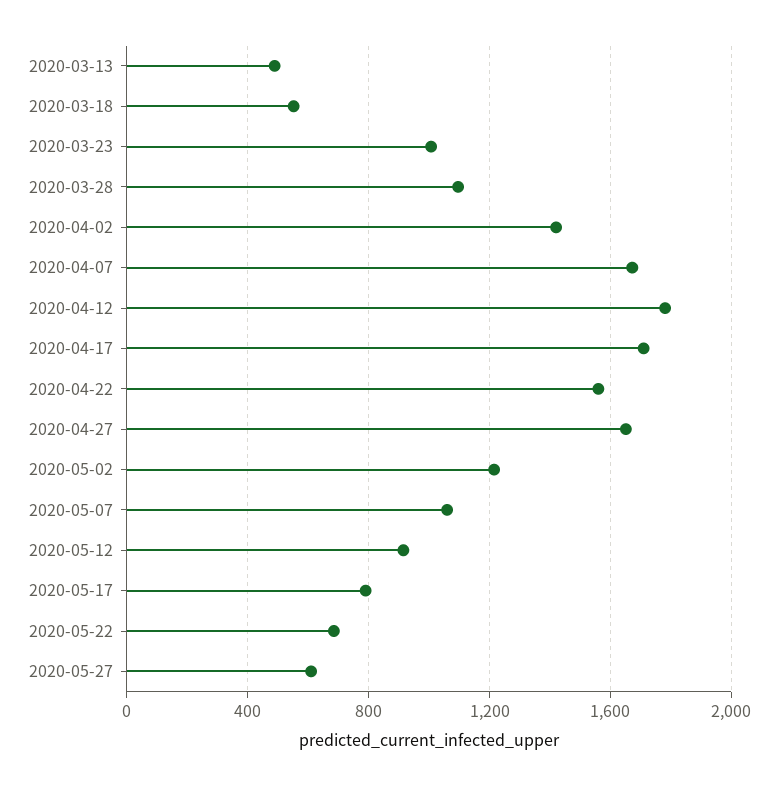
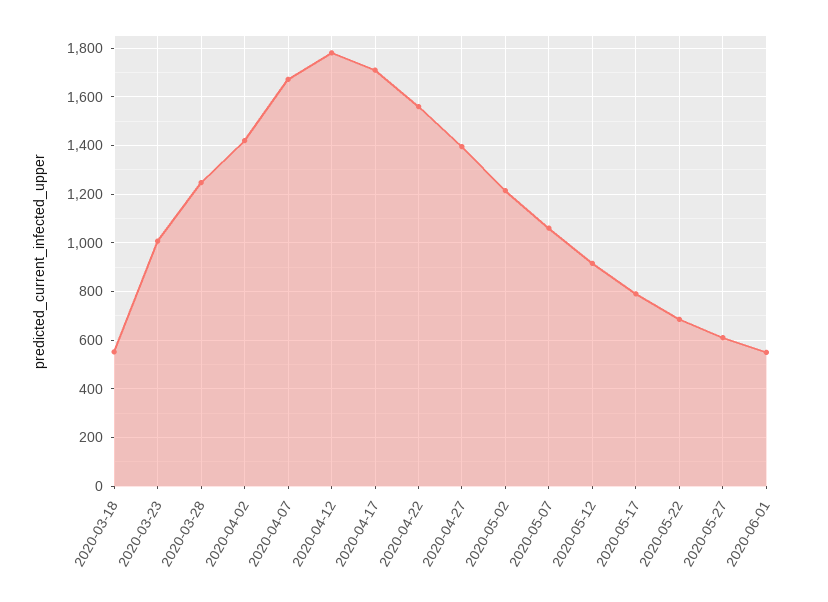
2020-03-13: 500 -> none
2020-03-28: 1100 -> 1250
2020-04-27: 1650 -> 1400
2020-06-01: none -> 550

